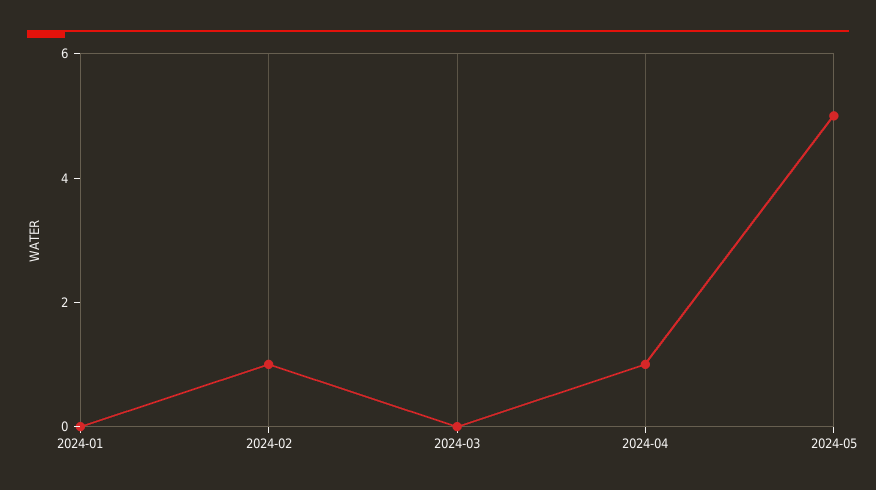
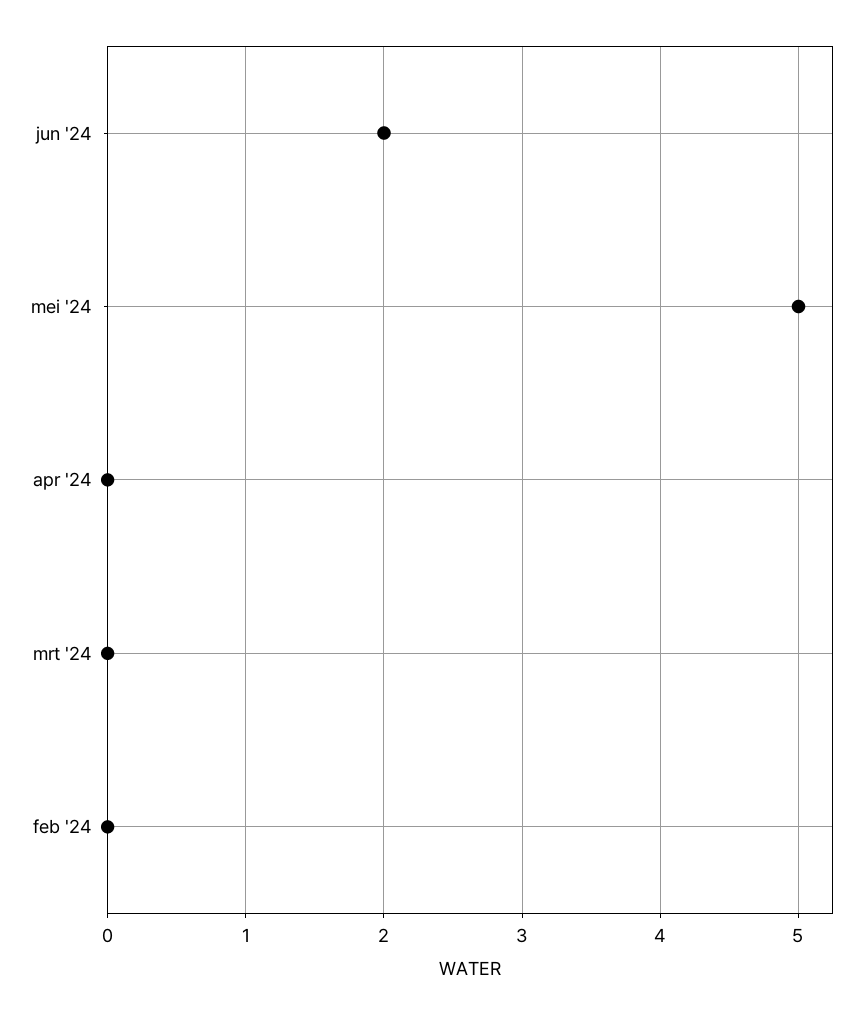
2024-01: 0 -> none
2024-02: 1 -> 0
2024-04: 1 -> 0
jun '24: none -> 2

